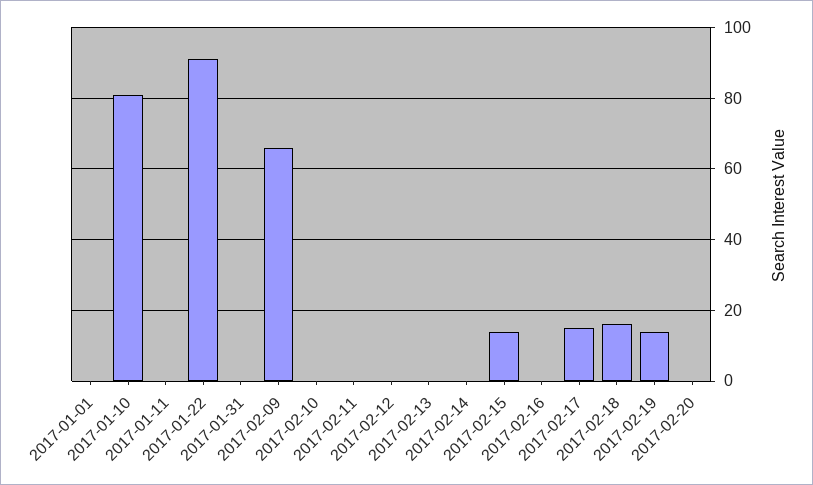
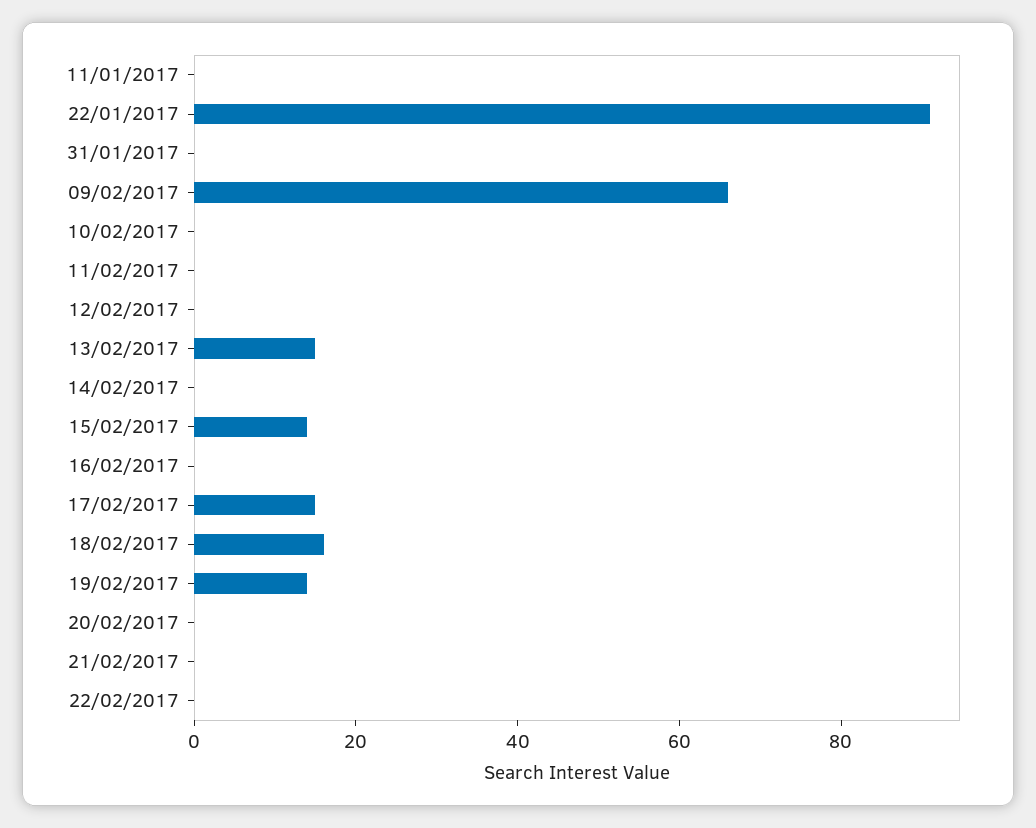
2017-01-01: 0 -> none
2017-01-10: 80 -> none
2017-02-13: 0 -> 15
21/02/2017: none -> 0
22/02/2017: none -> 0

